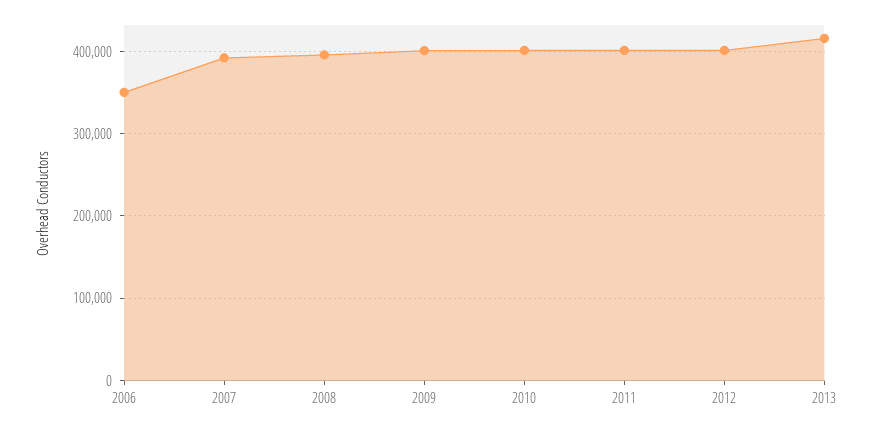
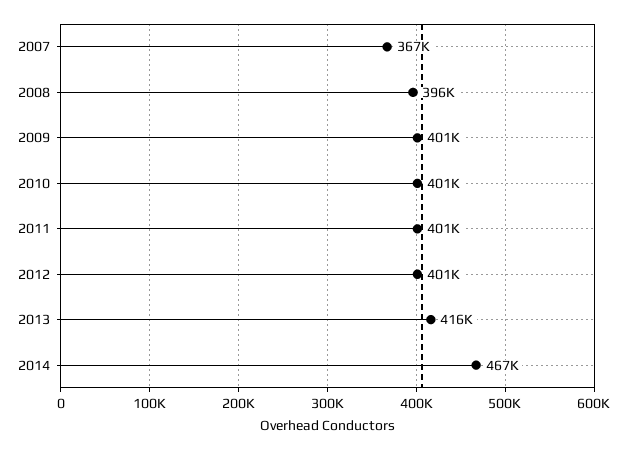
2006: 350000 -> none
2007: 390000 -> 367000
2014: none -> 467000

